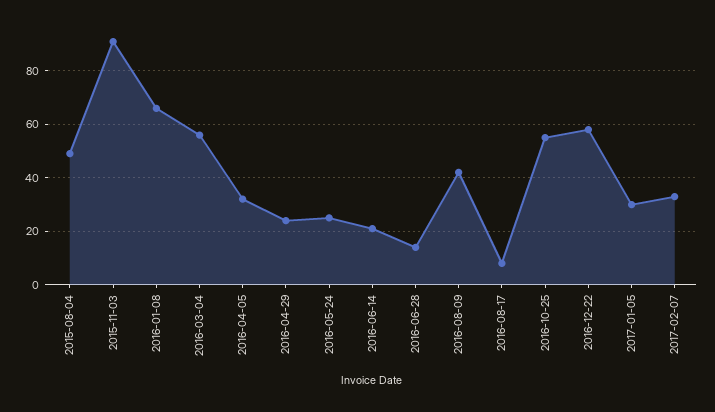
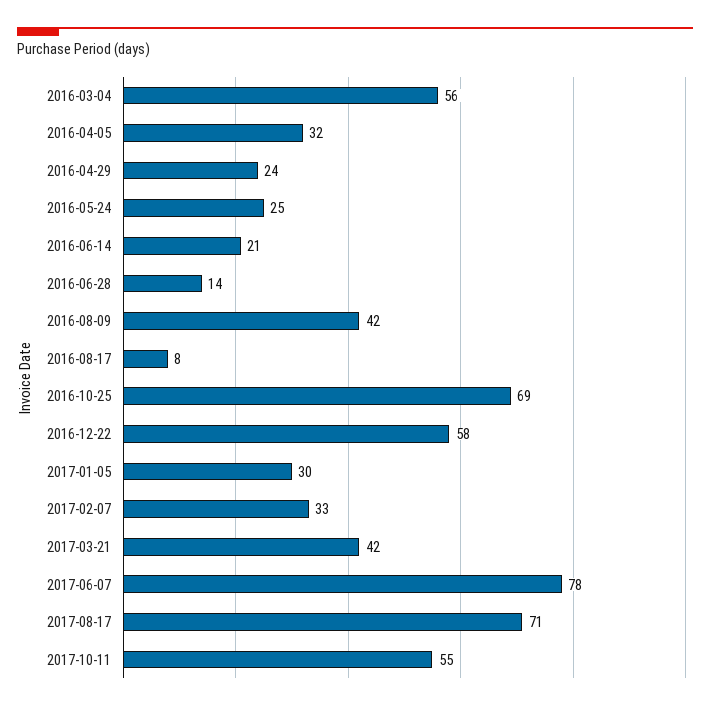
2015-08-04: 50 -> none
2015-11-03: 90 -> none
2016-01-08: 65 -> none
2016-10-25: 55 -> 69
2017-03-21: none -> 42
2017-06-07: none -> 78
2017-08-17: none -> 71
2017-10-11: none -> 55

